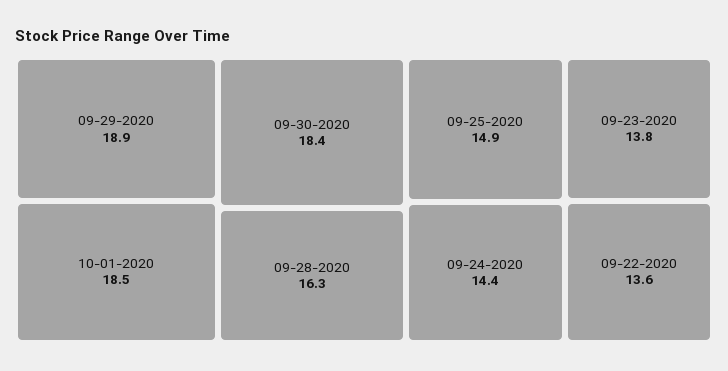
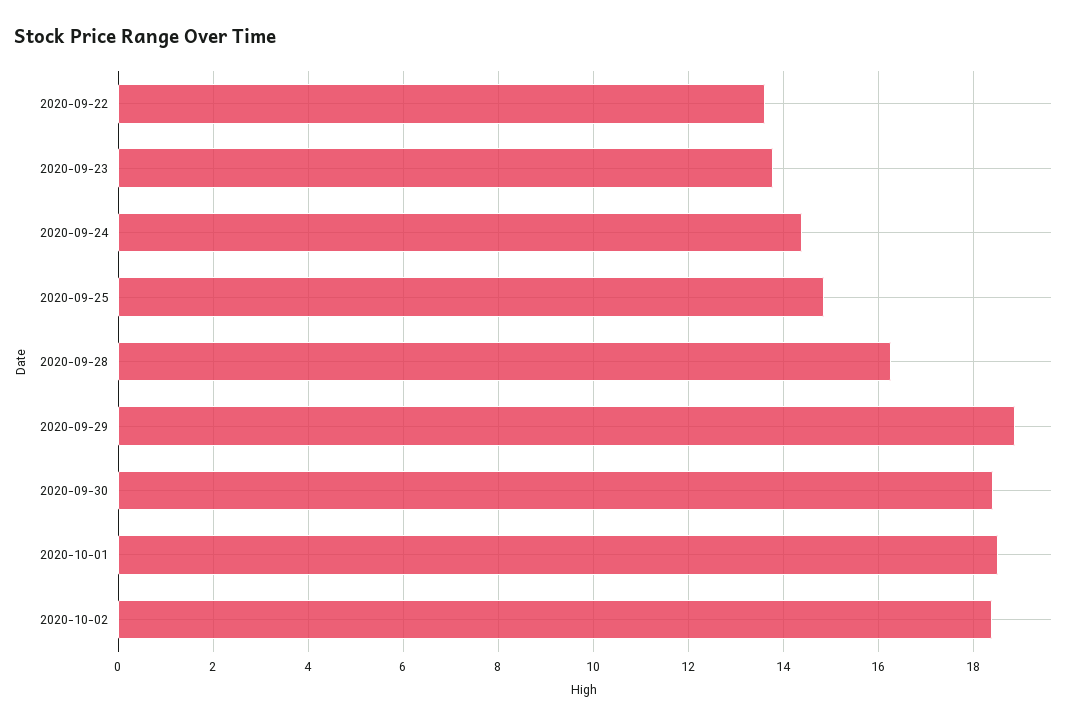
2020-10-02: none -> 18.4

